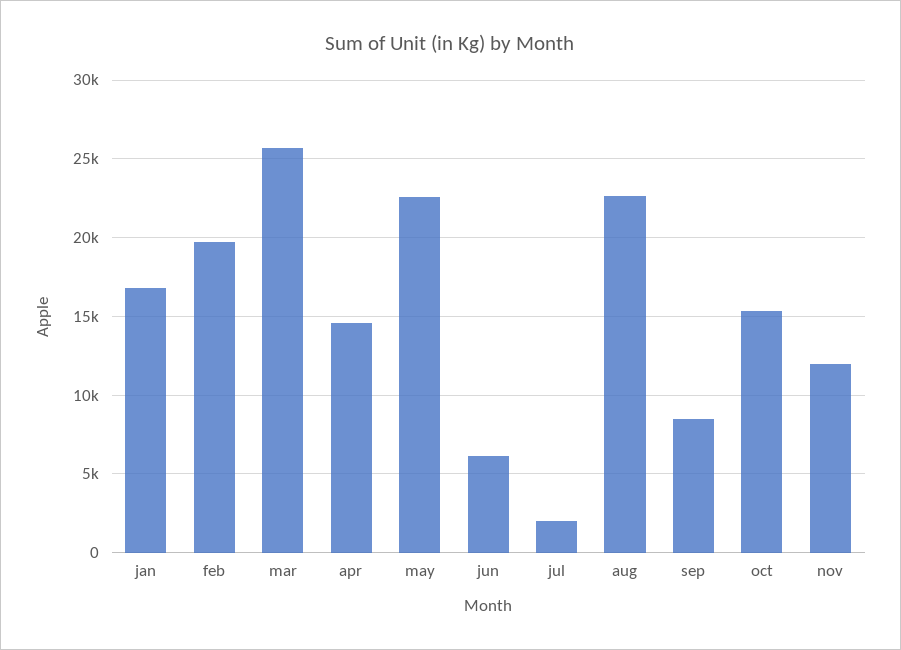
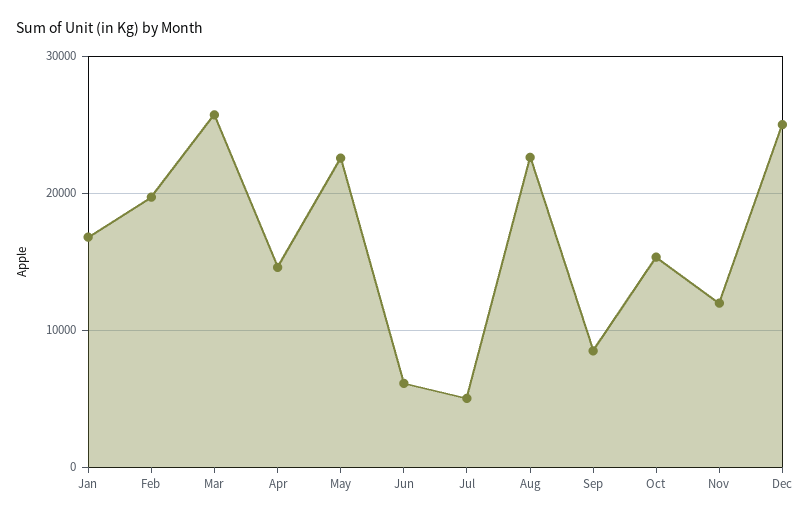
jul: 2000 -> 5000
Dec: none -> 25000

